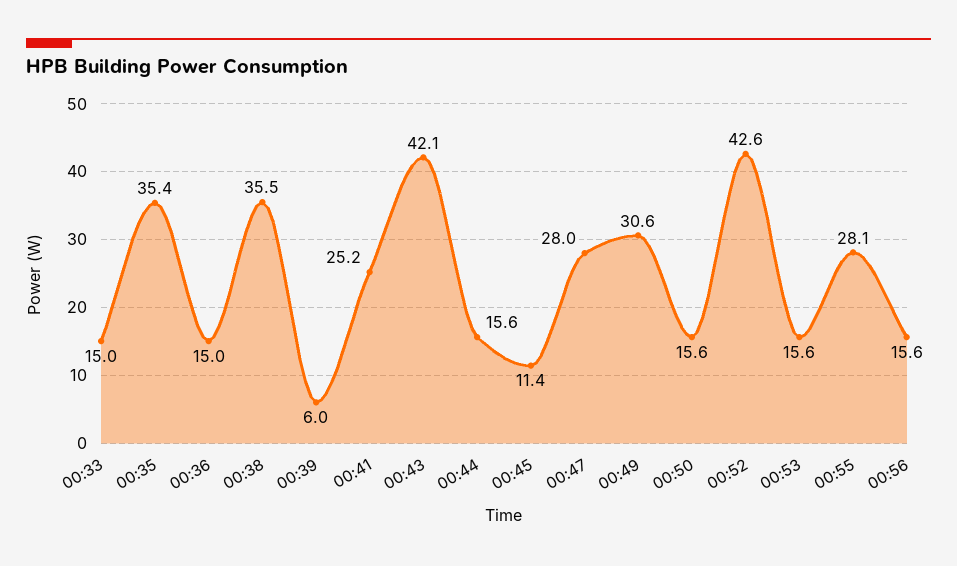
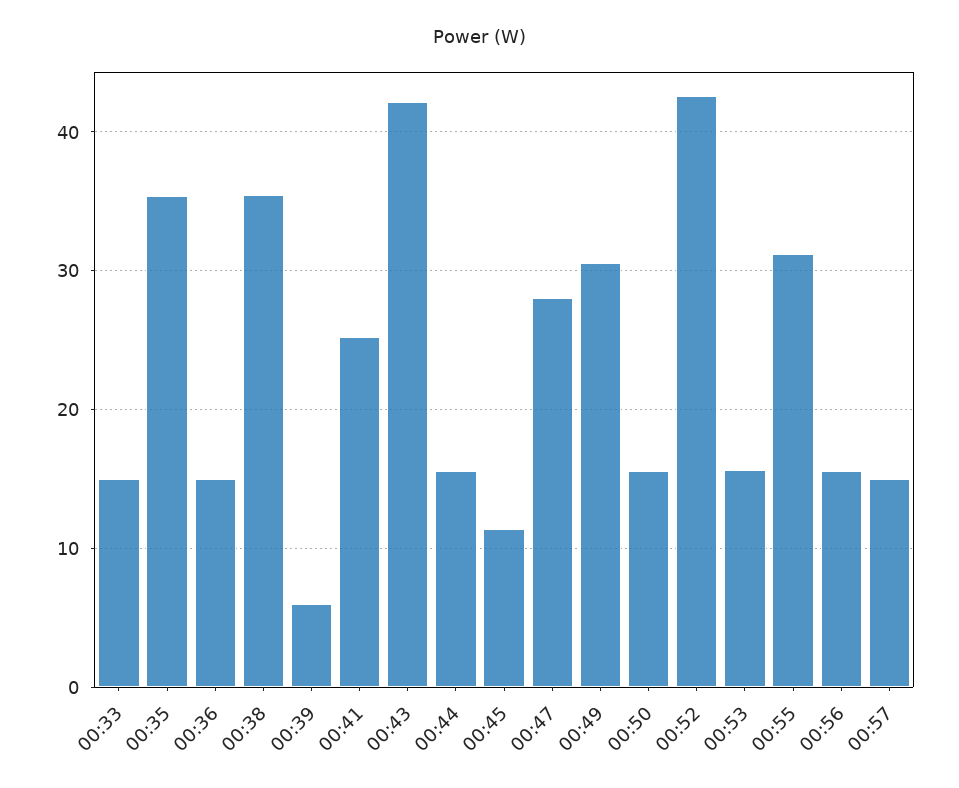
00:55: 28.1 -> 31
00:57: none -> 15

